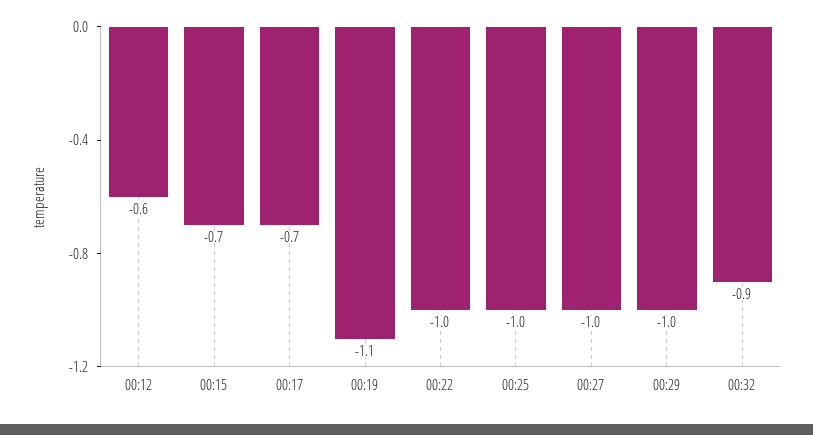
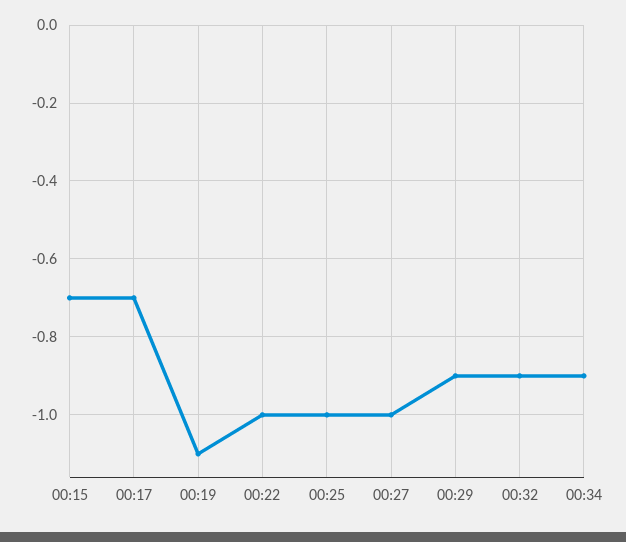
00:12: -0.6 -> none
00:29: -1 -> -0.9
00:34: none -> -0.9

